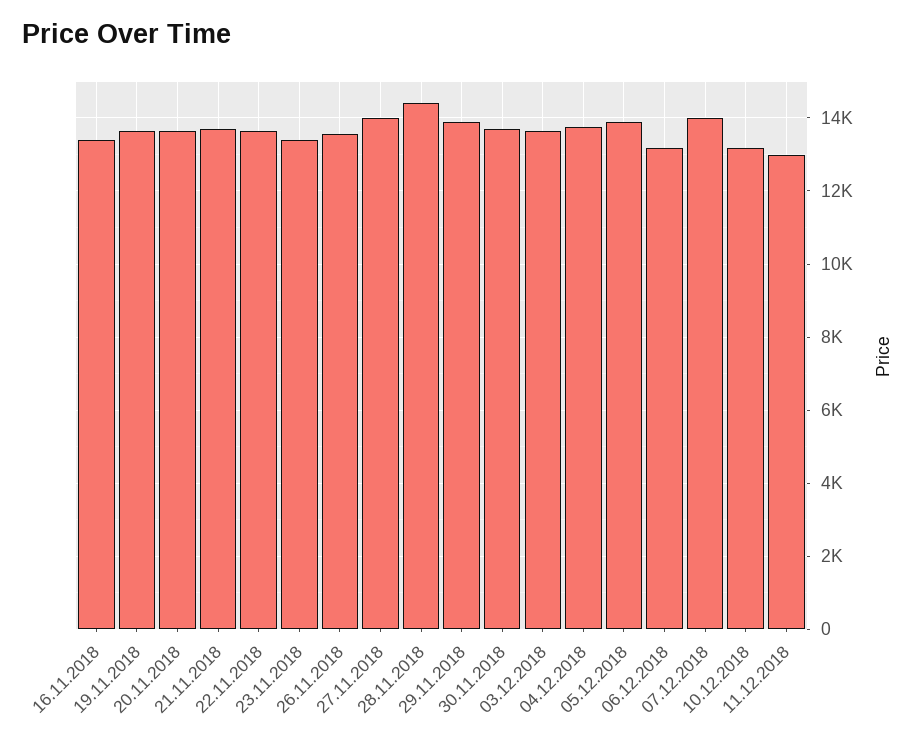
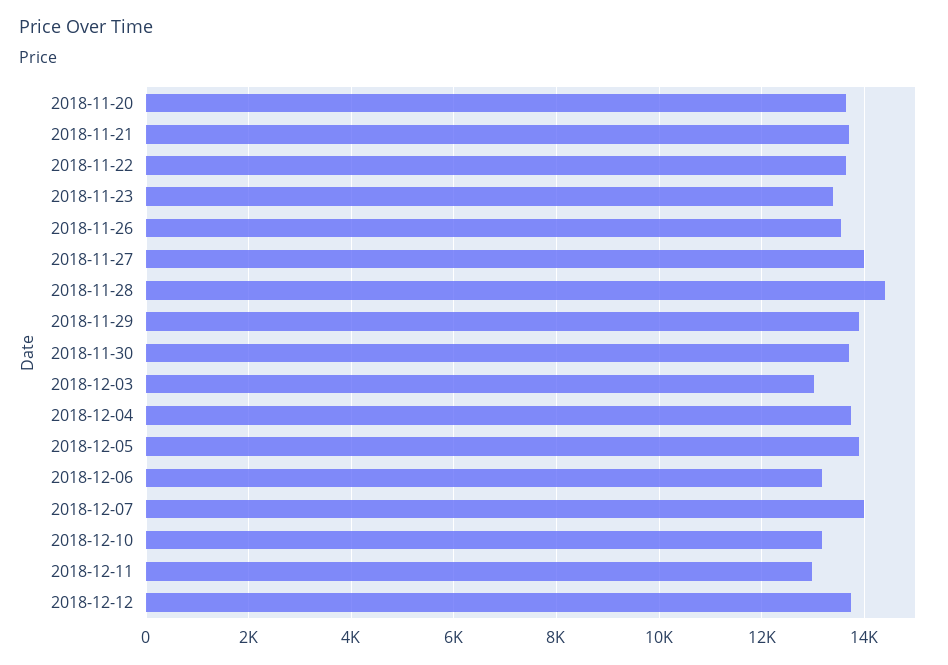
16.11.2018: 13400 -> none
19.11.2018: 13600 -> none
03.12.2018: 13600 -> 13000
2018-12-12: none -> 13800

